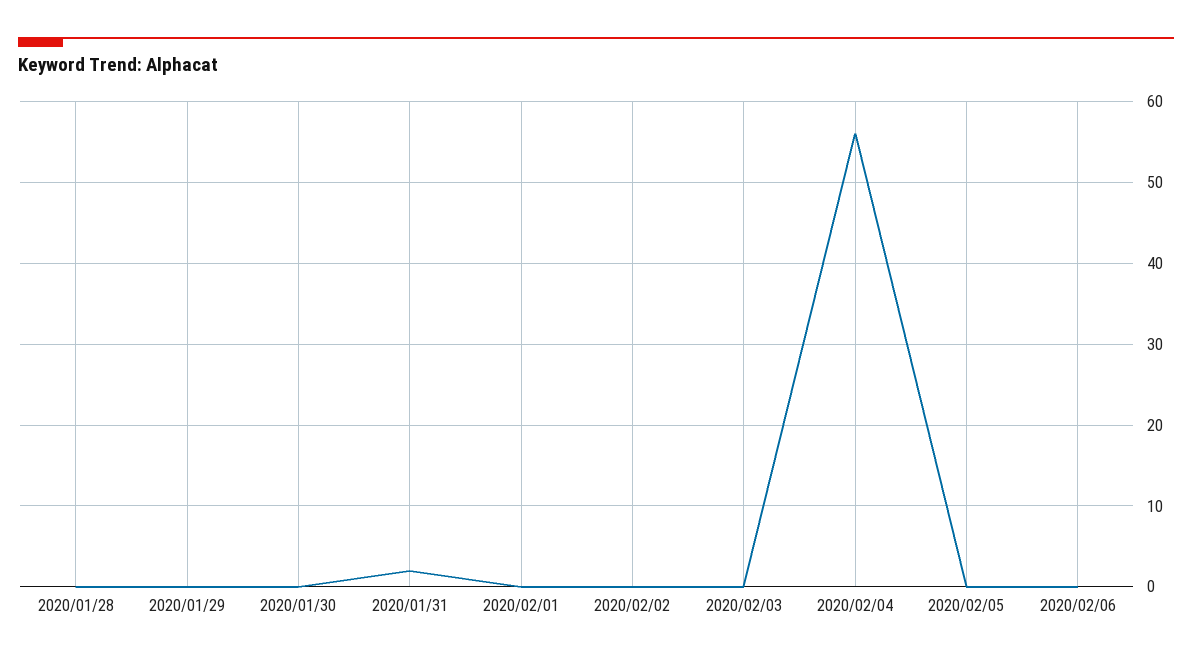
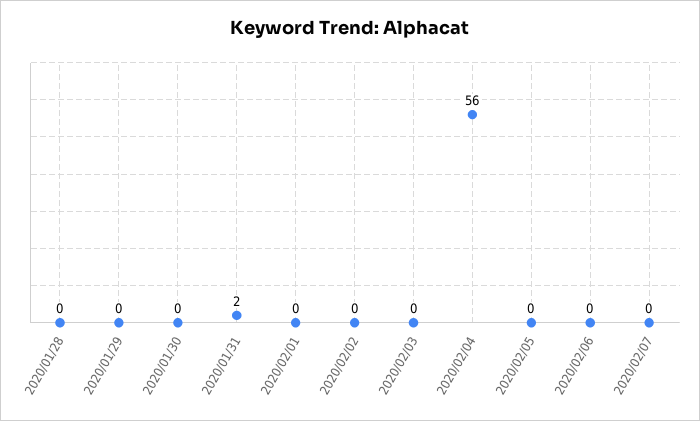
2020/02/07: none -> 0

